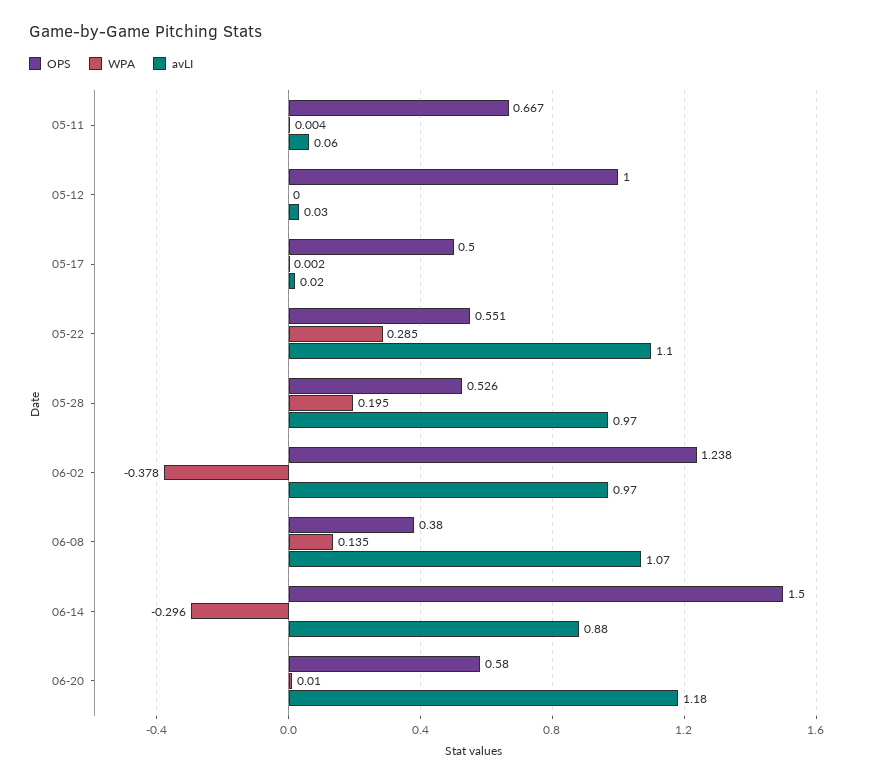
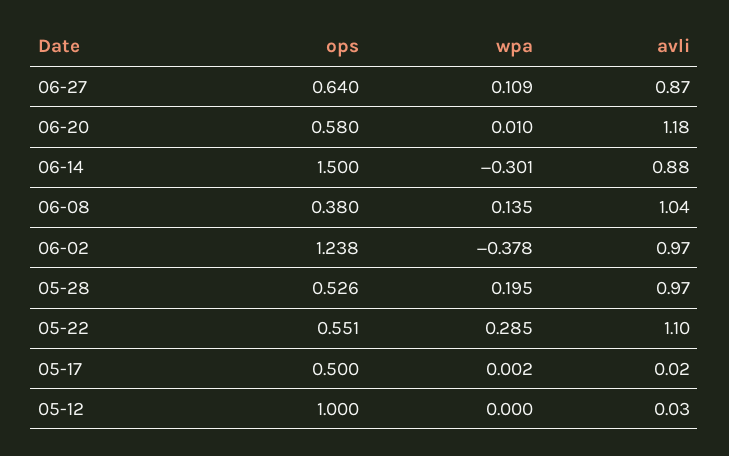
OPS, 05-11: 0.667 -> none
WPA, 05-11: 0.004 -> none
avLI, 05-11: 0.06 -> none
avLI, 06-08: 1.07 -> 1.04
WPA, 06-14: -0.296 -> -0.301
OPS, 06-27: none -> 0.64
WPA, 06-27: none -> 0.109
avLI, 06-27: none -> 0.87

